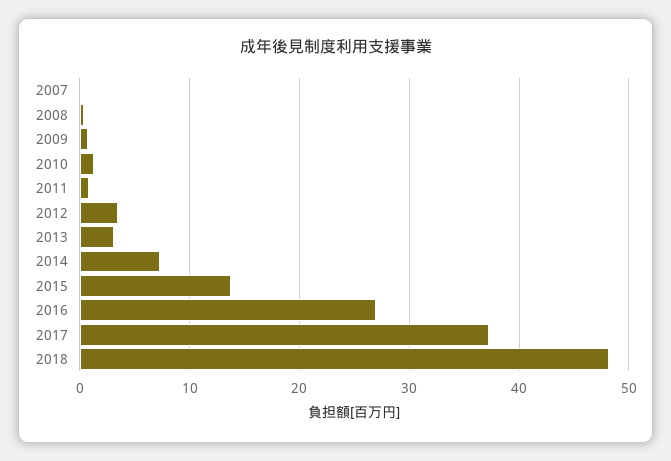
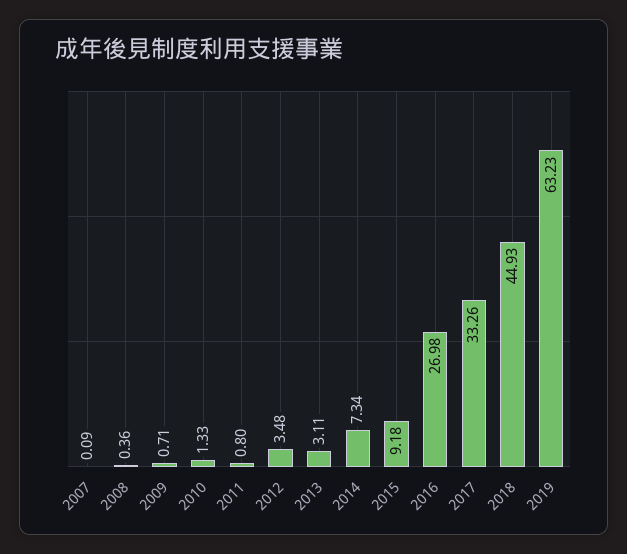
2015: 14 -> 9.18
2017: 37 -> 33.26
2018: 48 -> 44.93
2019: none -> 63.23

